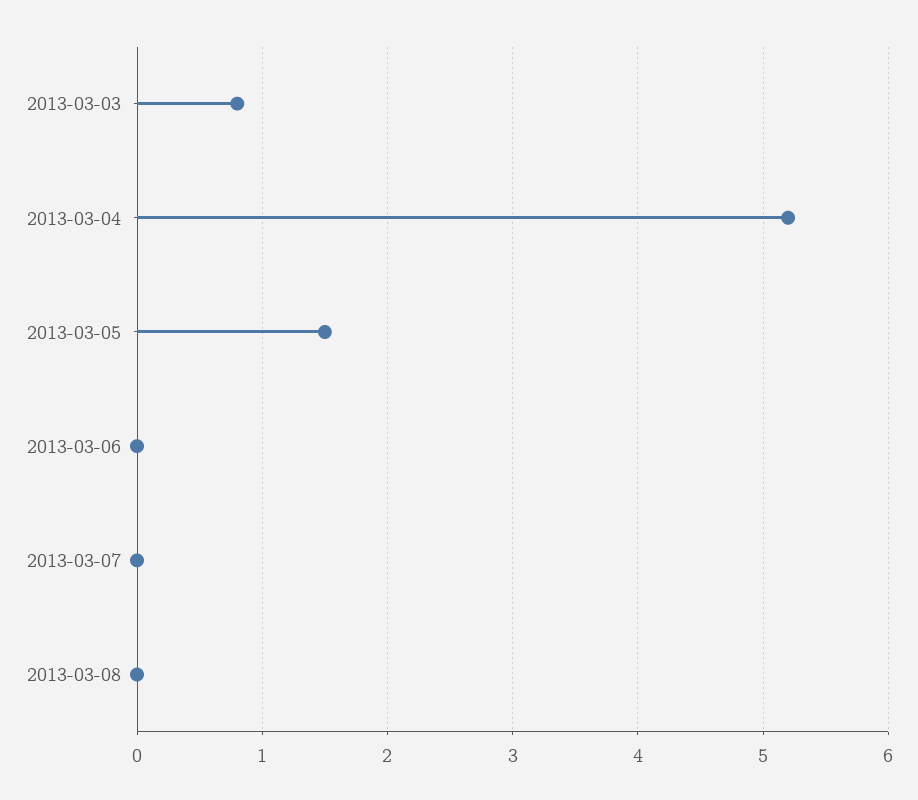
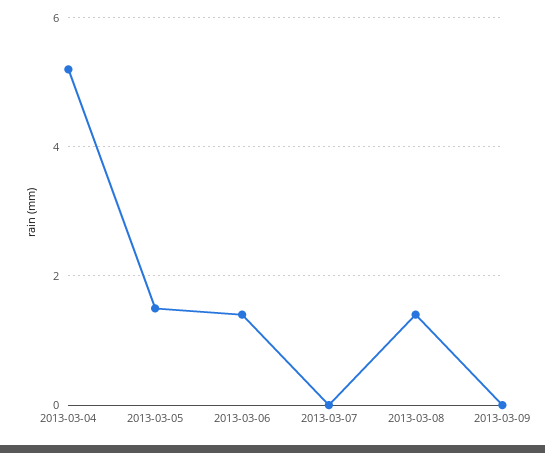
2013-03-03: 0.8 -> none
2013-03-06: 0 -> 1.5
2013-03-08: 0 -> 1.5
2013-03-09: none -> 0

